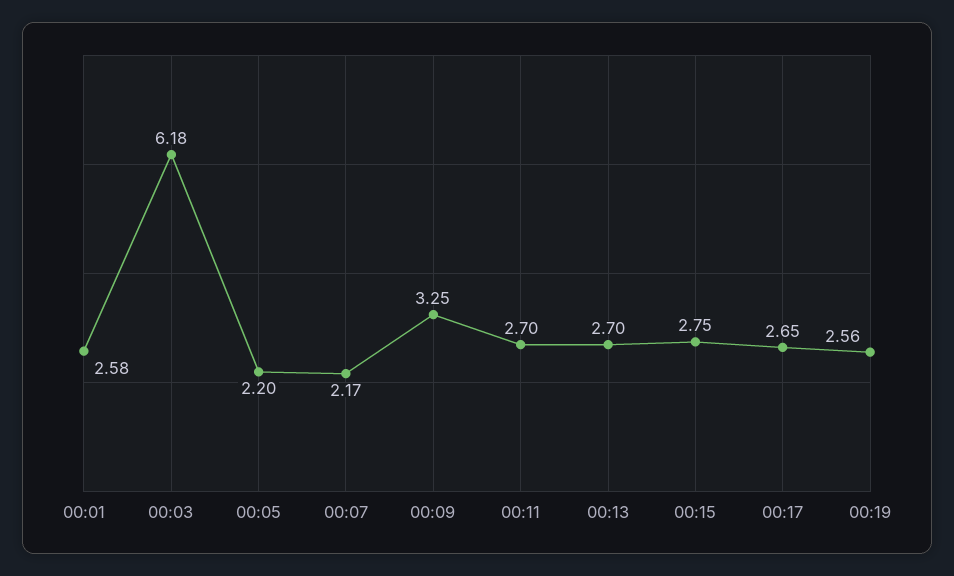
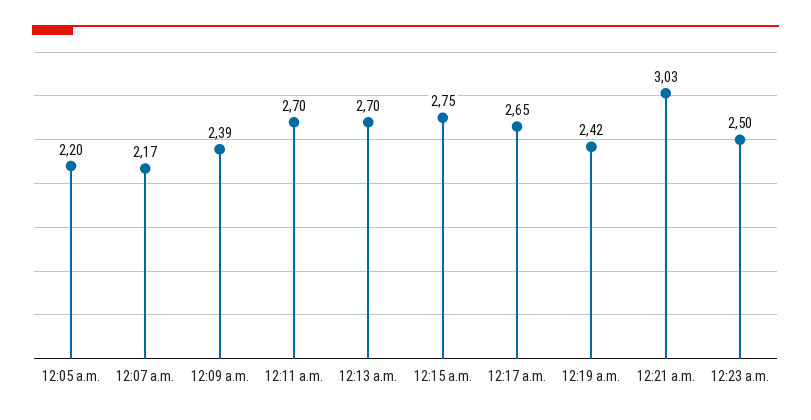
00:01: 2.58 -> none
00:03: 6.18 -> none
00:09: 3.25 -> 2.39
00:19: 2.56 -> 2.42
12:21 a.m.: none -> 3.03
12:23 a.m.: none -> 2.5

